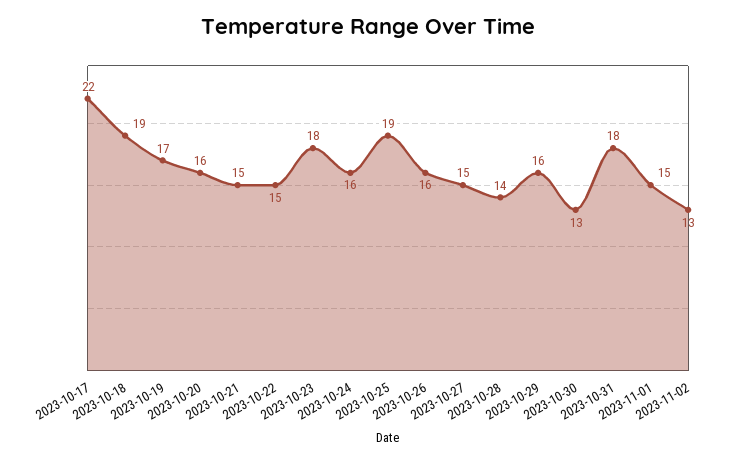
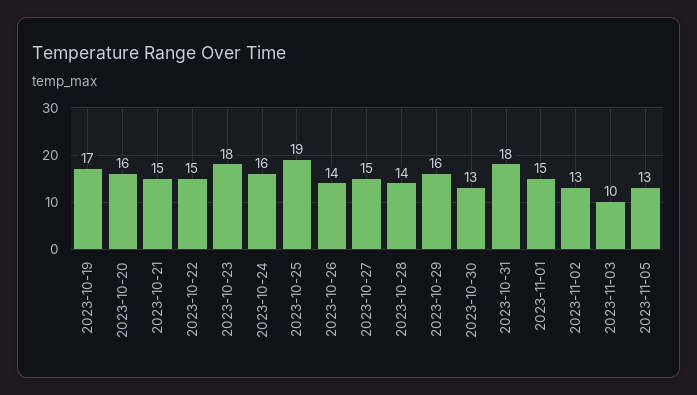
2023-10-17: 22 -> none
2023-10-18: 19 -> none
2023-10-26: 16 -> 14
2023-11-03: none -> 10
2023-11-05: none -> 13

